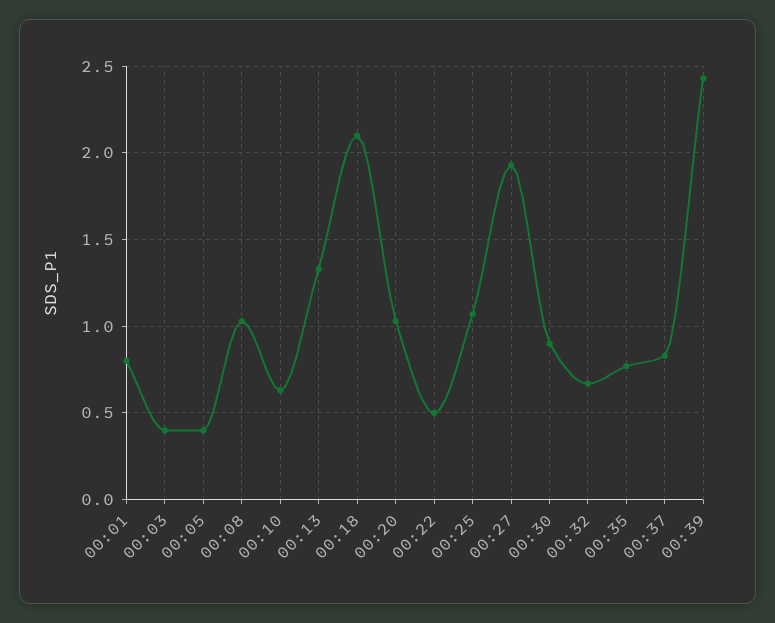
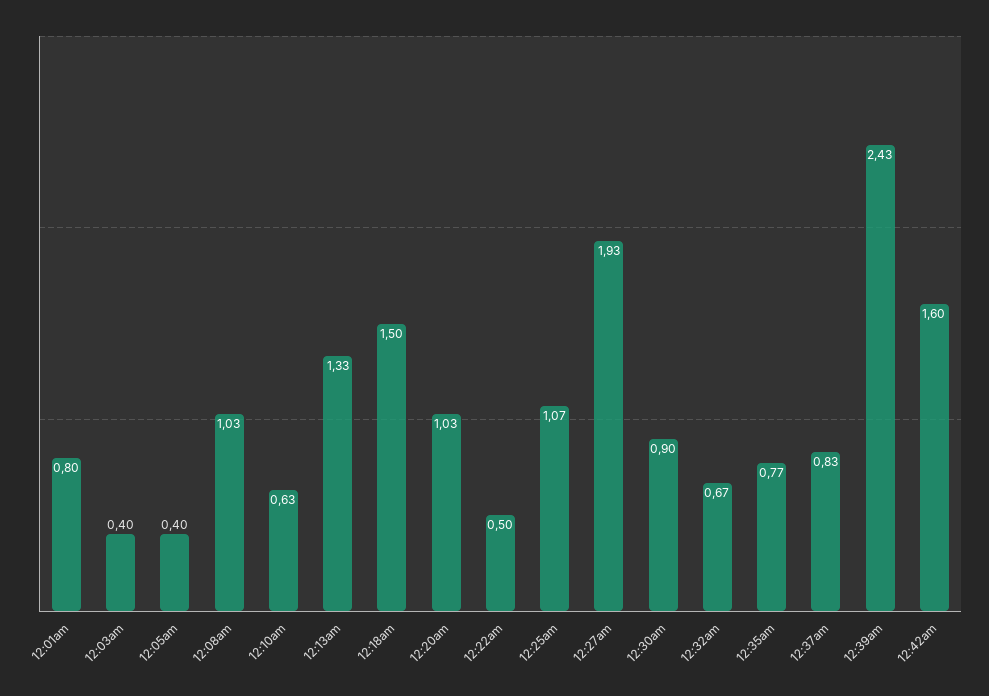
00:18: 2.1 -> 1.5
12:42am: none -> 1.6

